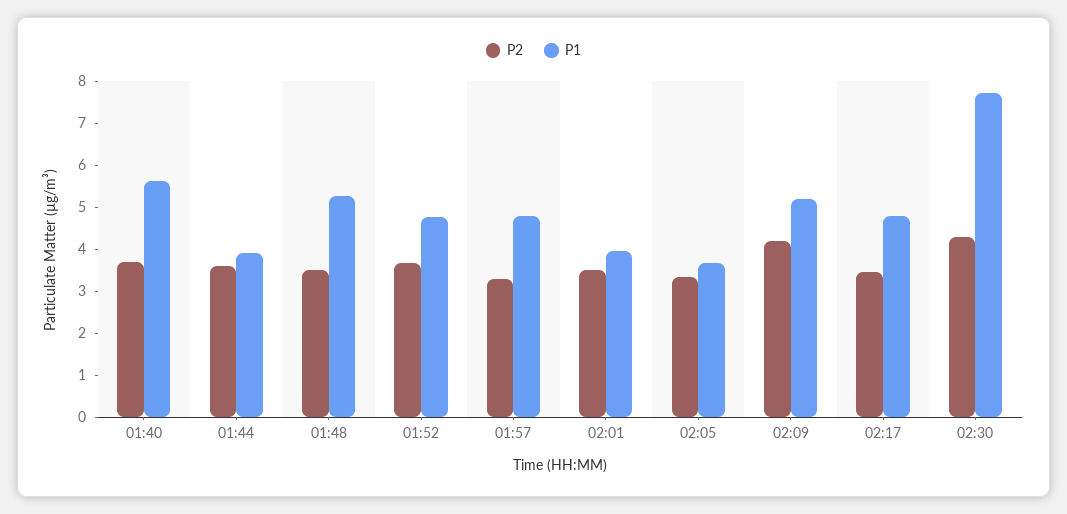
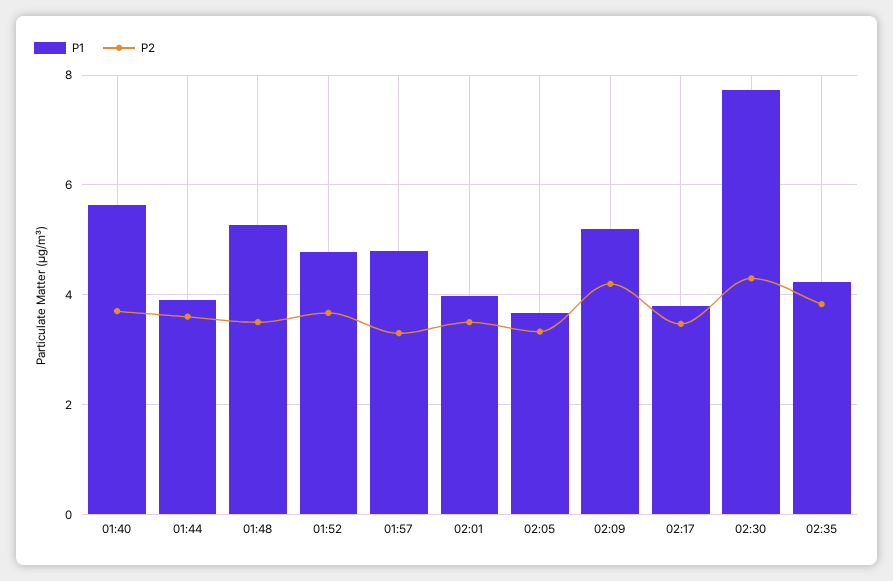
P1, 02:17: 4.8 -> 3.8
P1, 02:35: none -> 4.2
P2, 02:35: none -> 3.8

